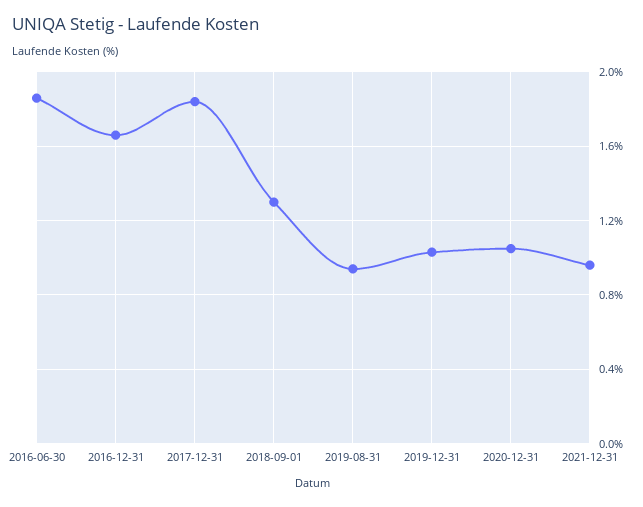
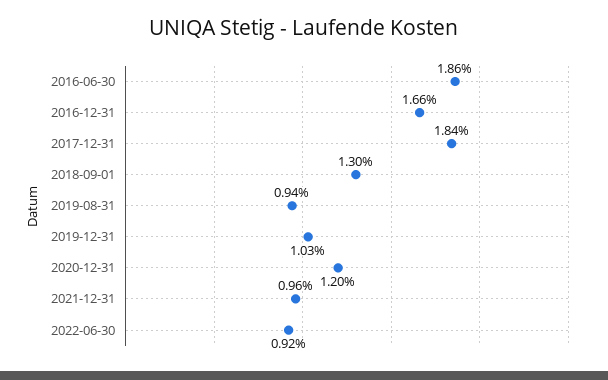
2020-12-31: 1.05 -> 1.2
2022-06-30: none -> 0.92

